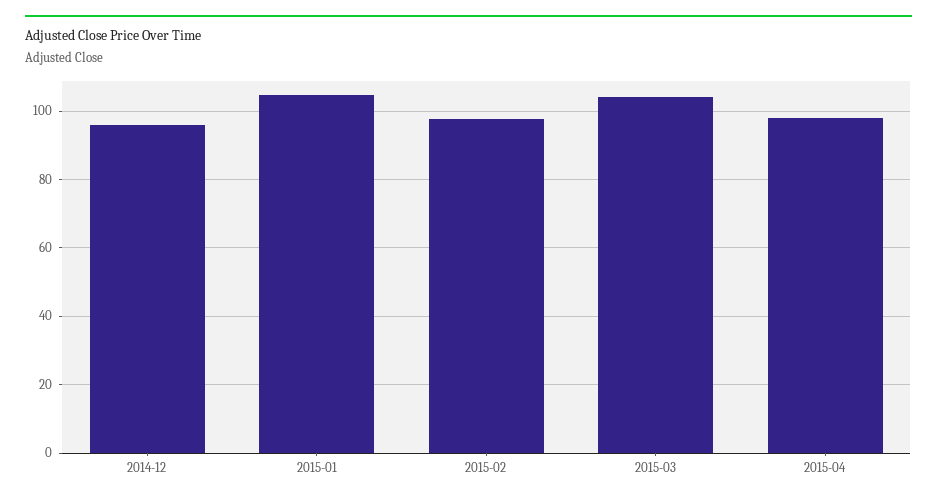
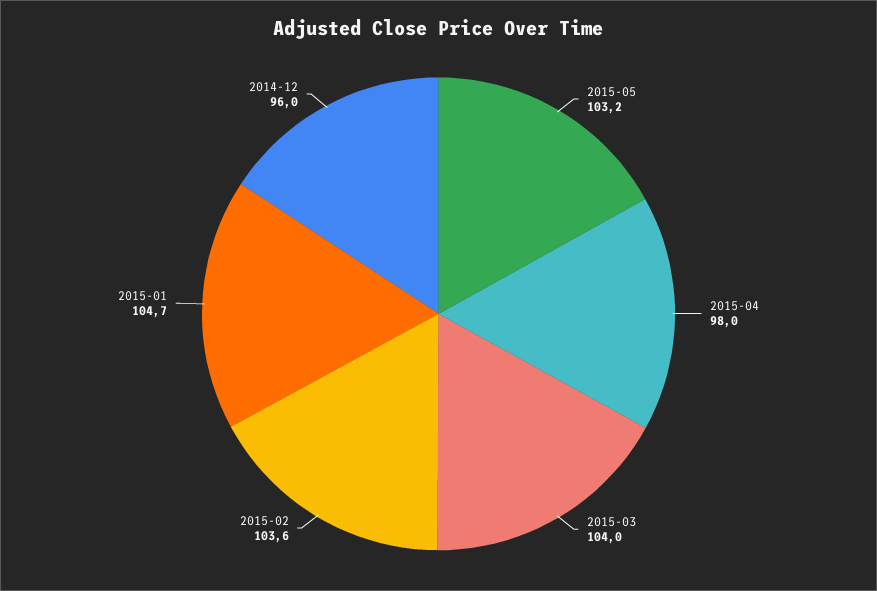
2015-02: 98 -> 103.6
2015-05: none -> 103.2

